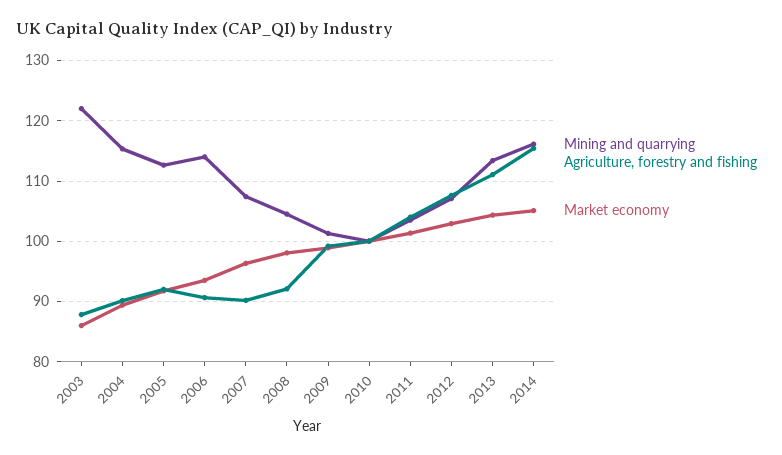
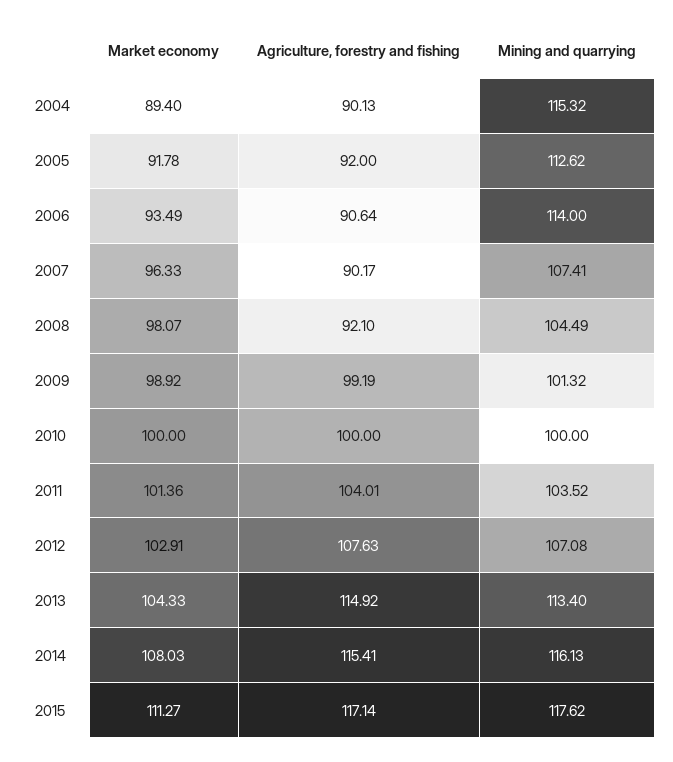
Mining and quarrying, 2003: 122 -> none
Agriculture, forestry and fishing, 2003: 88 -> none
Market economy, 2003: 86 -> none
Agriculture, forestry and fishing, 2013: 111 -> 114.92
Market economy, 2014: 105 -> 108.03
Market economy, 2015: none -> 111.27
Agriculture, forestry and fishing, 2015: none -> 117.14
Mining and quarrying, 2015: none -> 117.62

